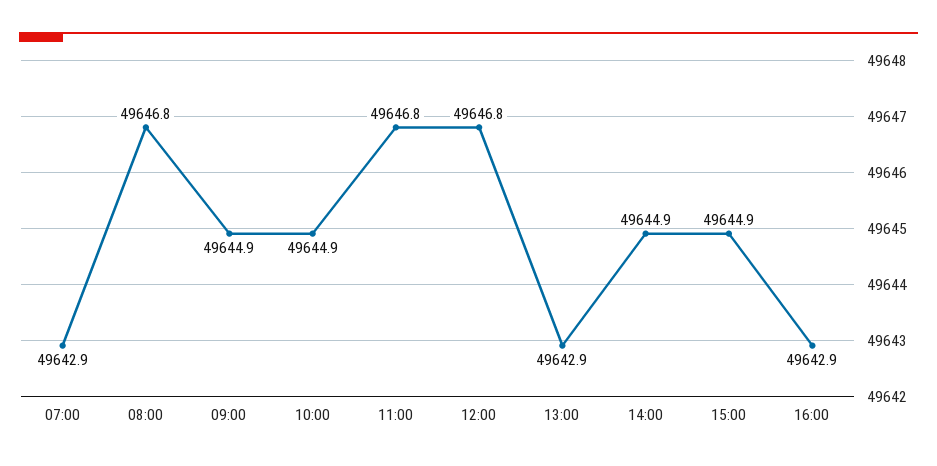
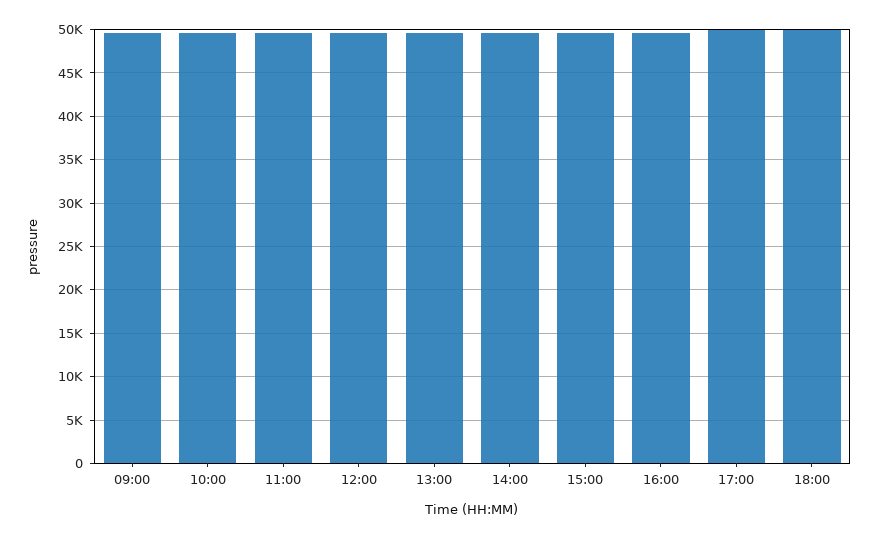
07:00: 49642.9 -> none
08:00: 49646.8 -> none
17:00: none -> 50000
18:00: none -> 50000

